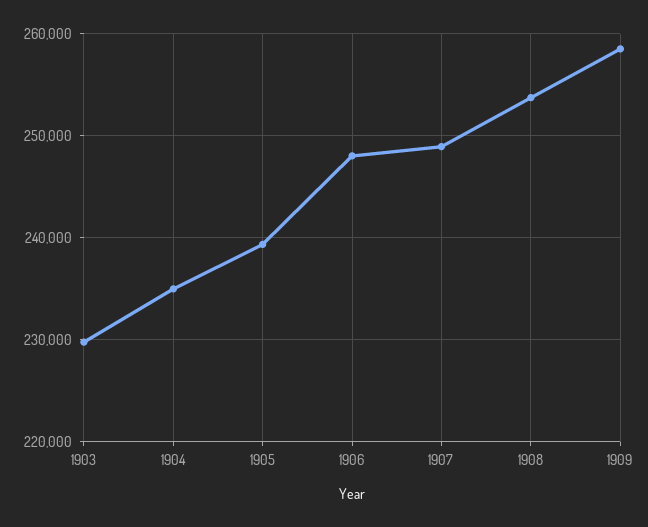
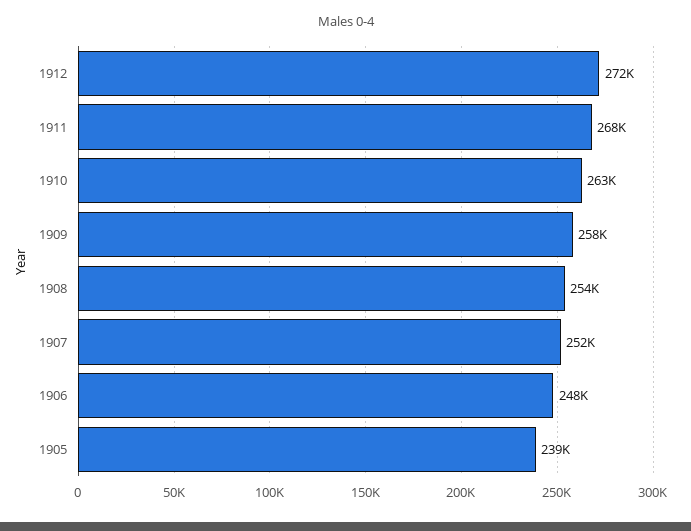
1903: 230000 -> none
1904: 235000 -> none
1907: 249000 -> 252000
1912: none -> 272000
1911: none -> 268000
1910: none -> 263000

